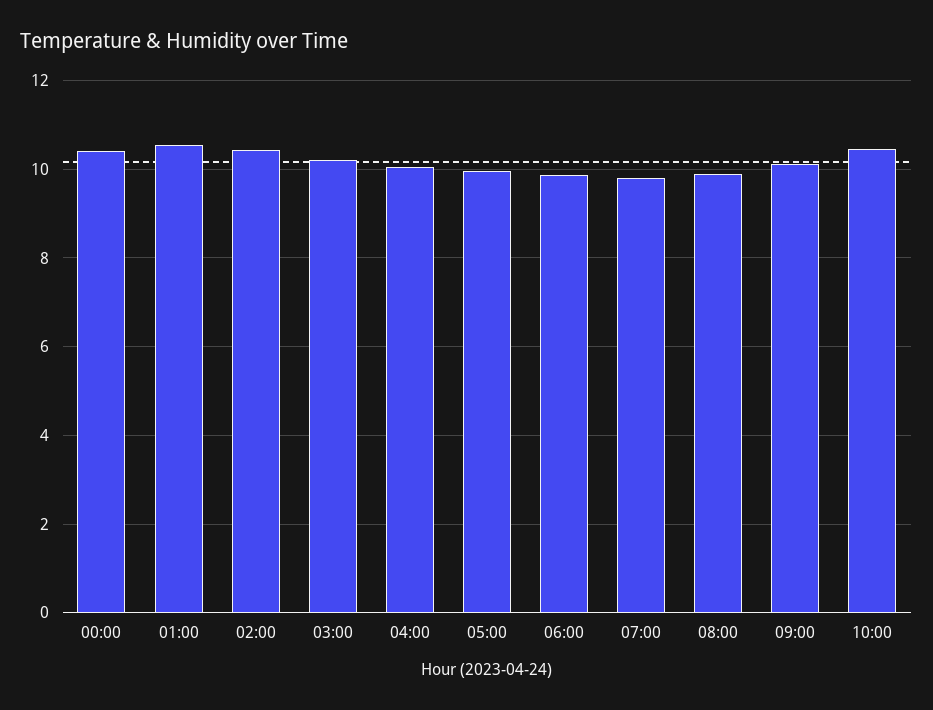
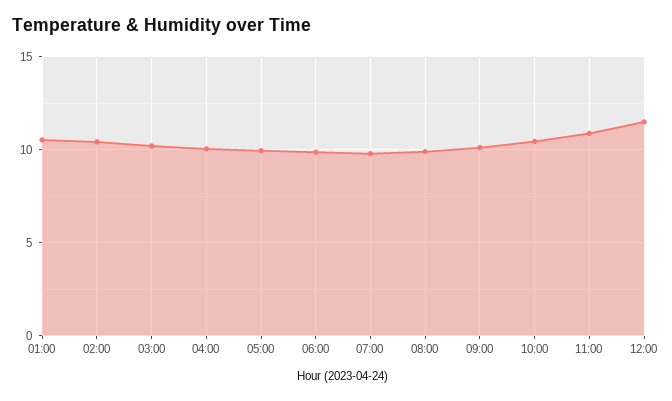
00:00: 10.4 -> none
11:00: none -> 11
12:00: none -> 11.5

